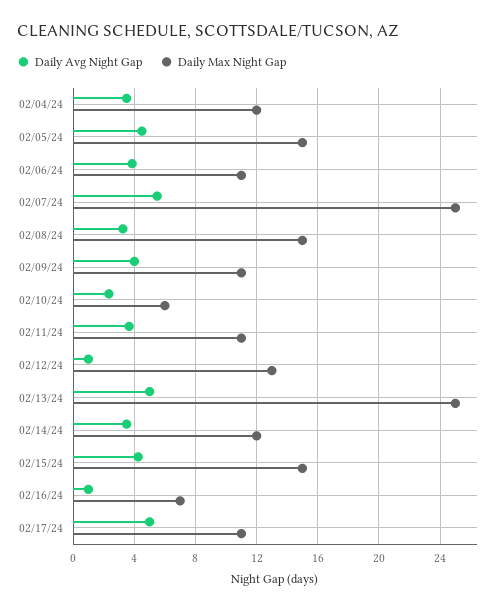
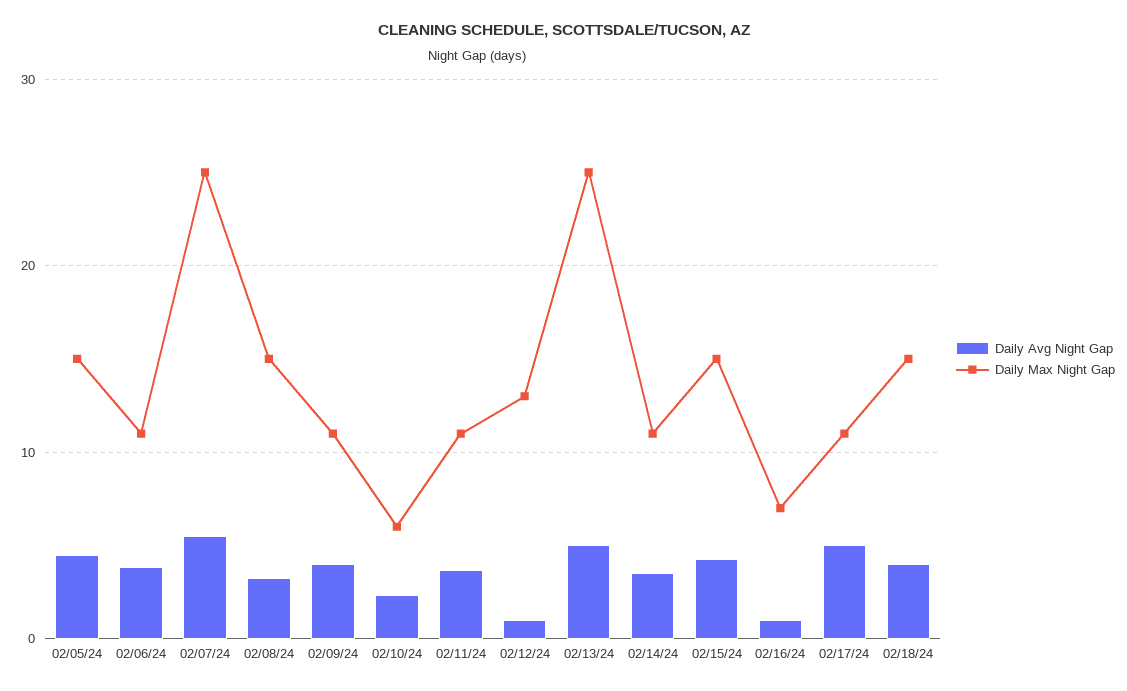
Daily Avg Night Gap, 02/04/24: 3.5 -> none
Daily Max Night Gap, 02/04/24: 12 -> none
Daily Max Night Gap, 02/14/24: 12 -> 11
Daily Avg Night Gap, 02/18/24: none -> 4
Daily Max Night Gap, 02/18/24: none -> 15

